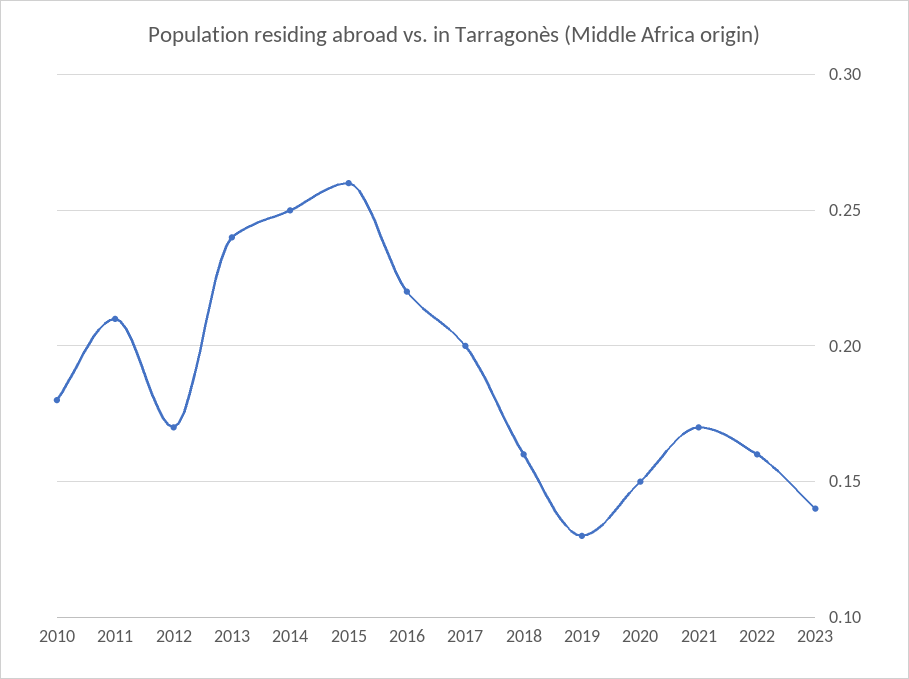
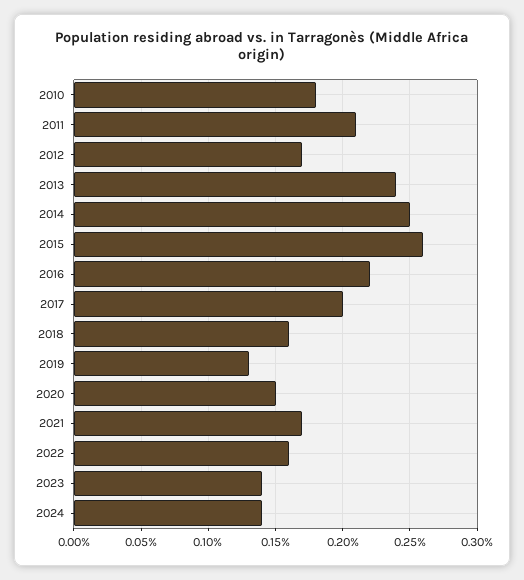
2024: none -> 0.14

